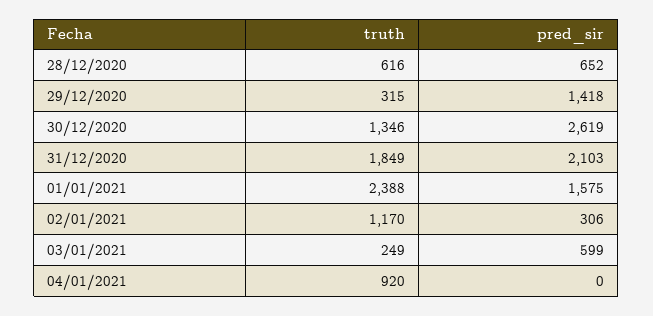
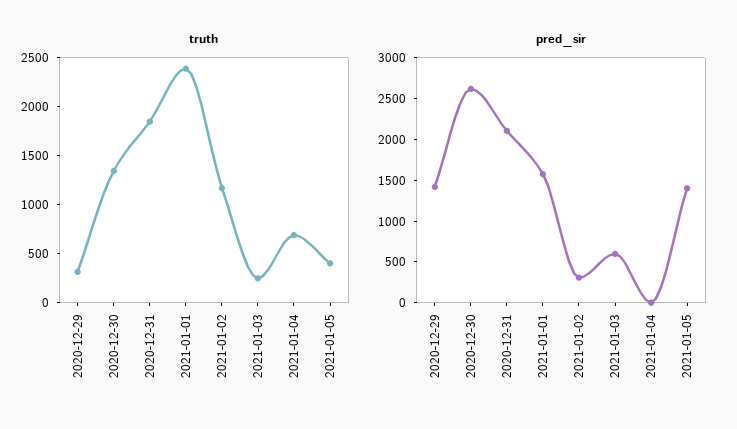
truth, 28/12/2020: 616 -> none
pred_sir, 28/12/2020: 652 -> none
truth, 04/01/2021: 920 -> 700
truth, 2021-01-05: none -> 400
pred_sir, 2021-01-05: none -> 1400

